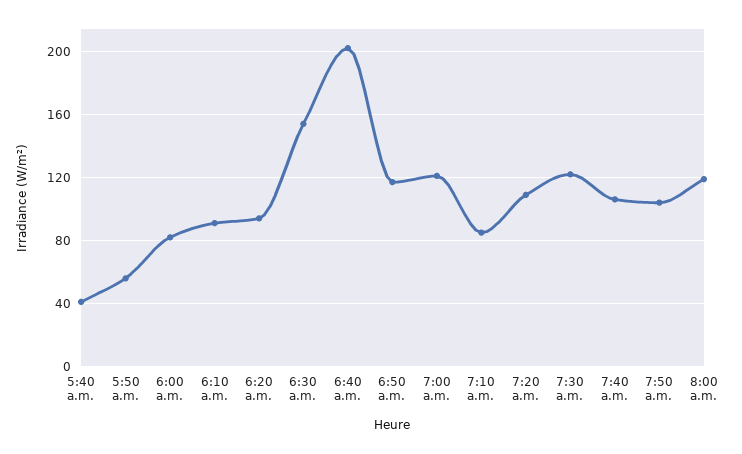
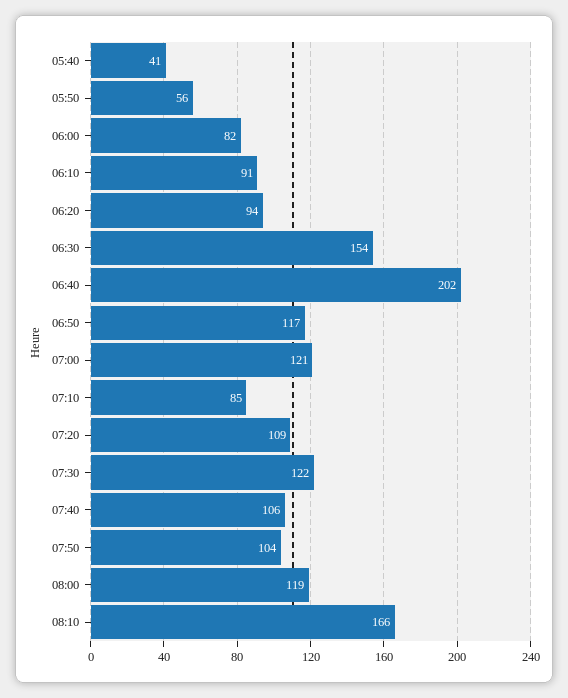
08:10: none -> 166

